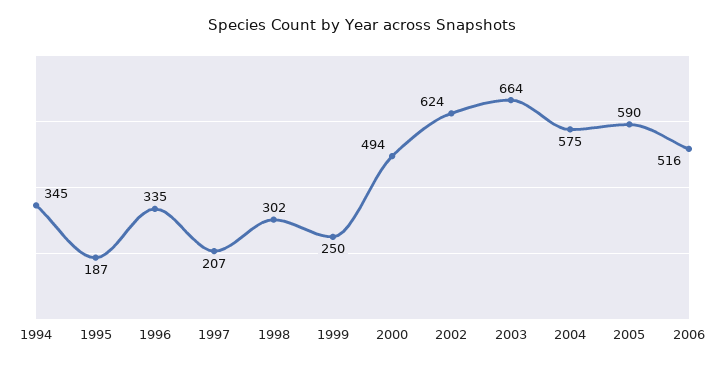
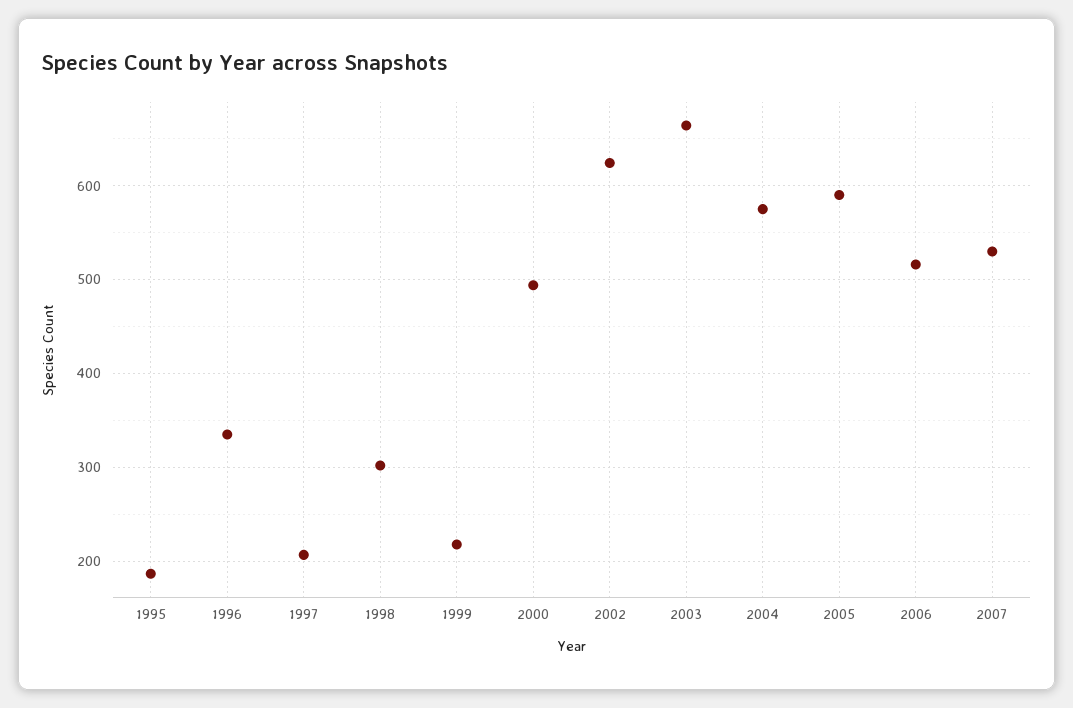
1994: 345 -> none
1999: 250 -> 220
2007: none -> 530

